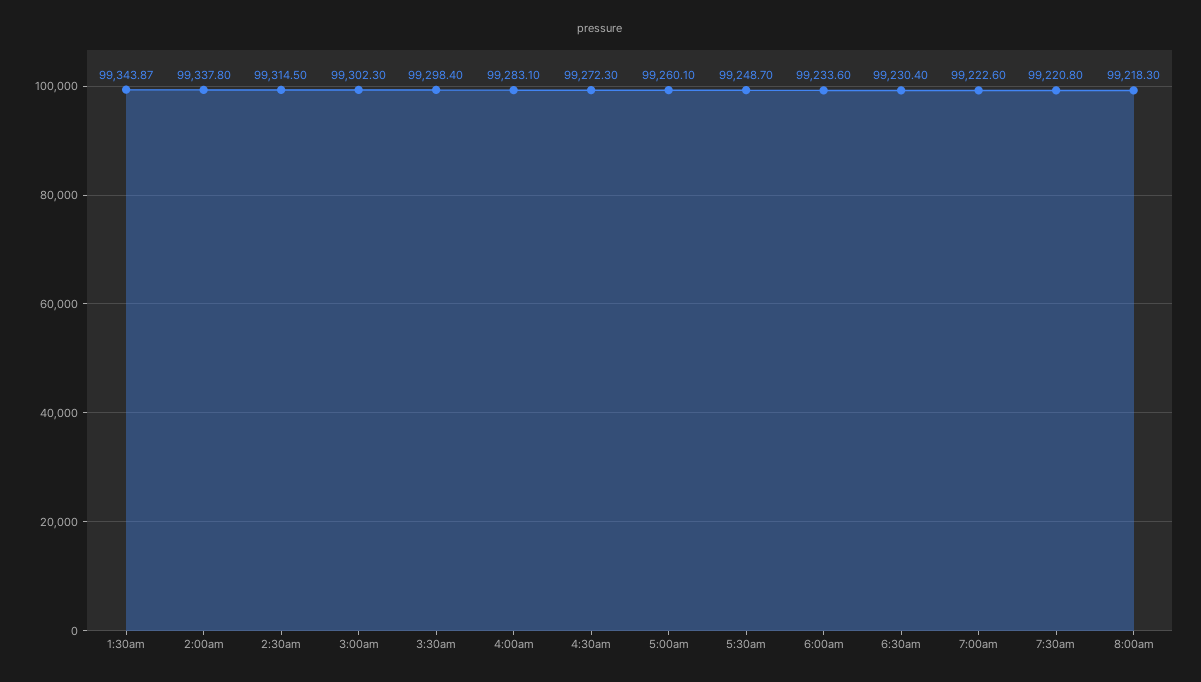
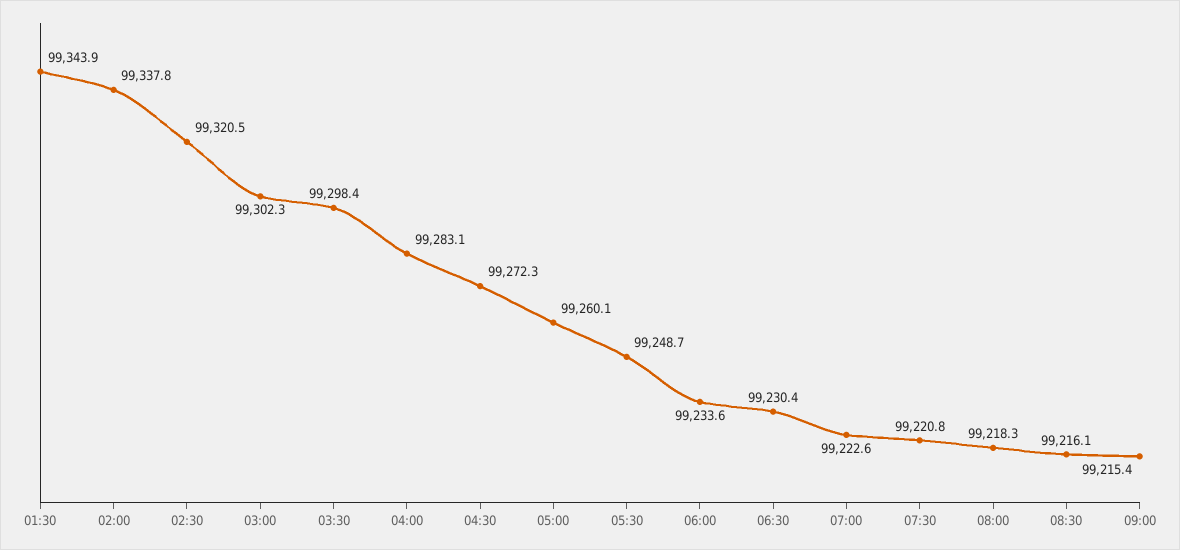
2:30am: 99314.5 -> 99320.5
08:30: none -> 99216.1
09:00: none -> 99215.4

